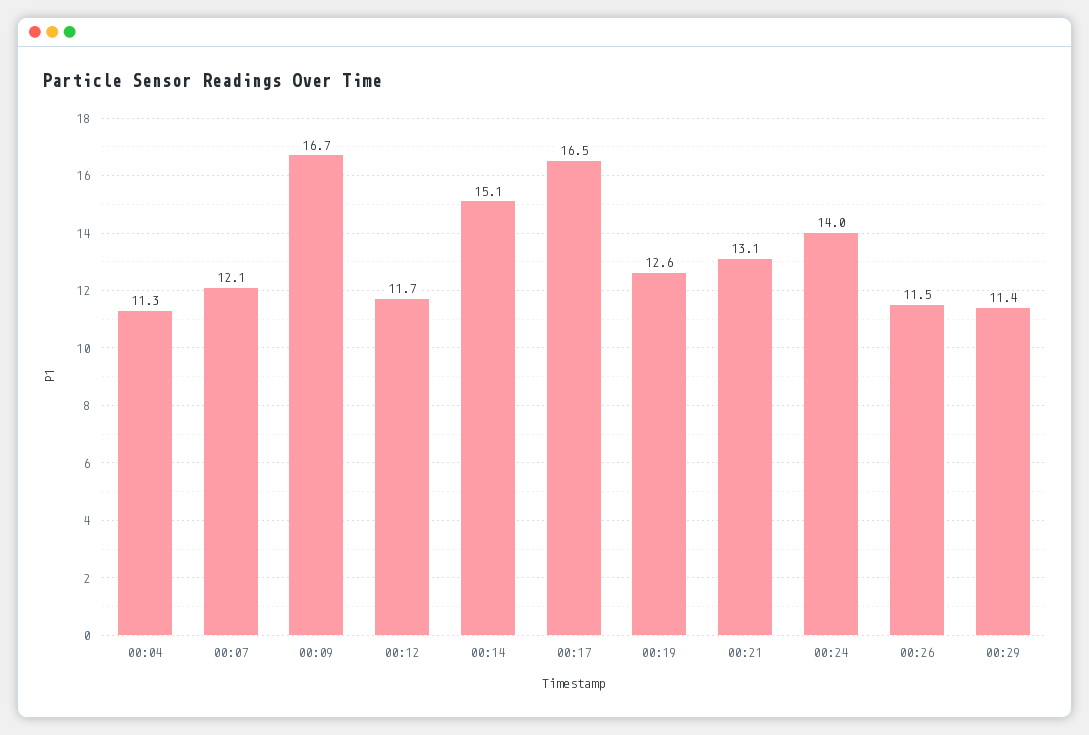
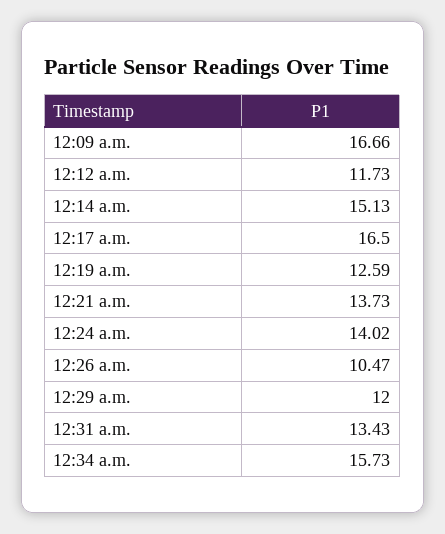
00:04: 11.3 -> none
00:07: 12.1 -> none
00:21: 13.1 -> 13.73
00:26: 11.5 -> 10.47
00:29: 11.4 -> 12
12:31 a.m.: none -> 13.43
12:34 a.m.: none -> 15.73

